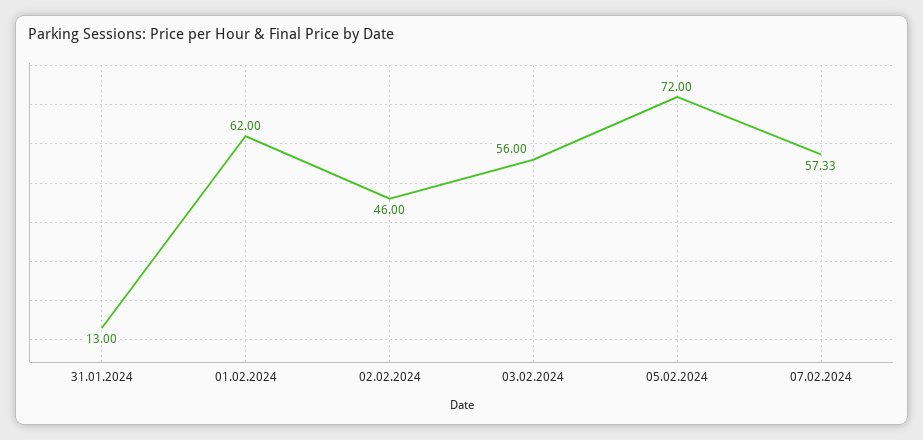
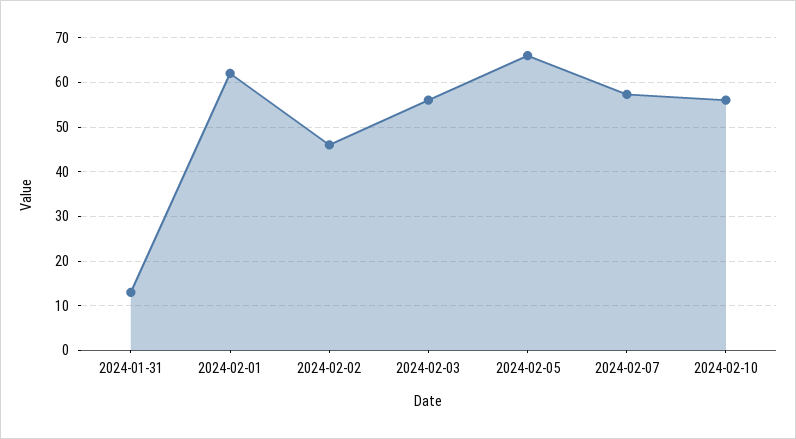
05.02.2024: 72 -> 66
2024-02-10: none -> 56

